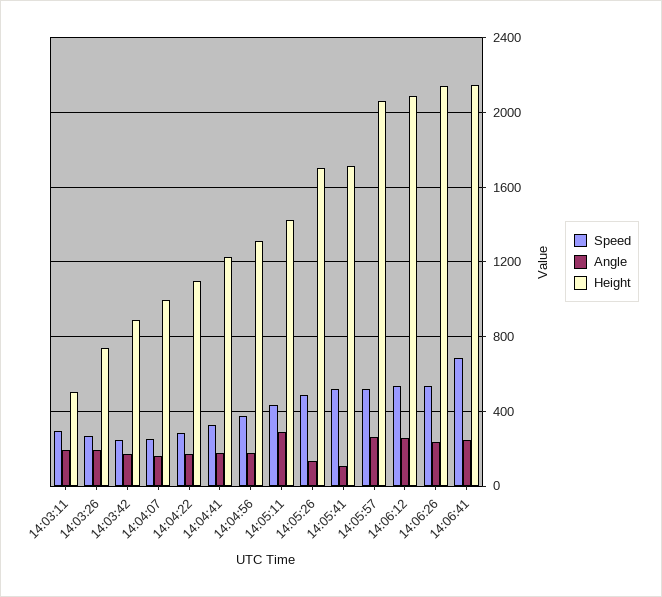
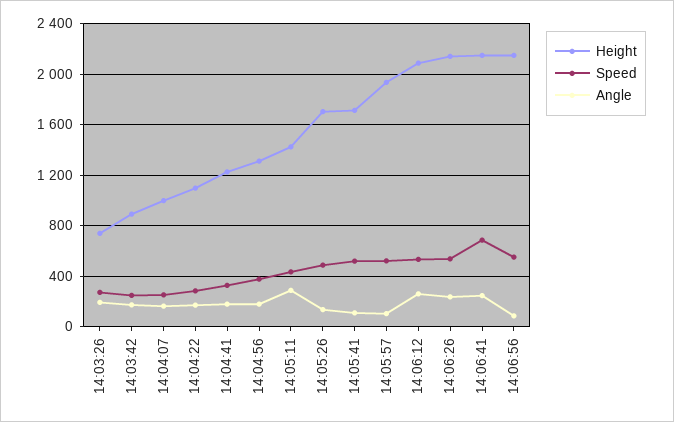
Speed, 14:03:11: 300 -> none
Angle, 14:03:11: 200 -> none
Height, 14:03:11: 500 -> none
Angle, 14:05:57: 250 -> 100
Height, 14:05:57: 2050 -> 1950
Height, 14:06:56: none -> 2150
Speed, 14:06:56: none -> 550
Angle, 14:06:56: none -> 100

